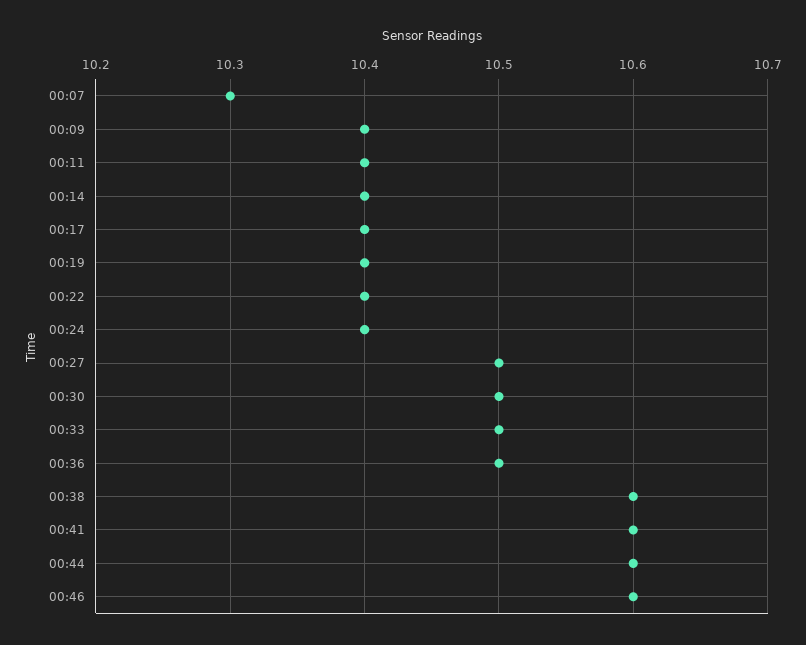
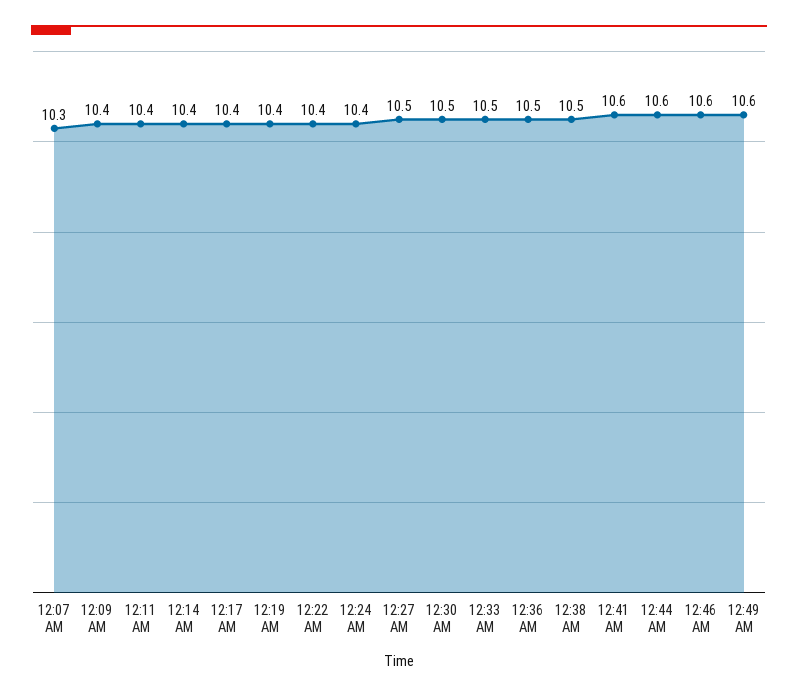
00:38: 10.6 -> 10.5
12:49 AM: none -> 10.6

